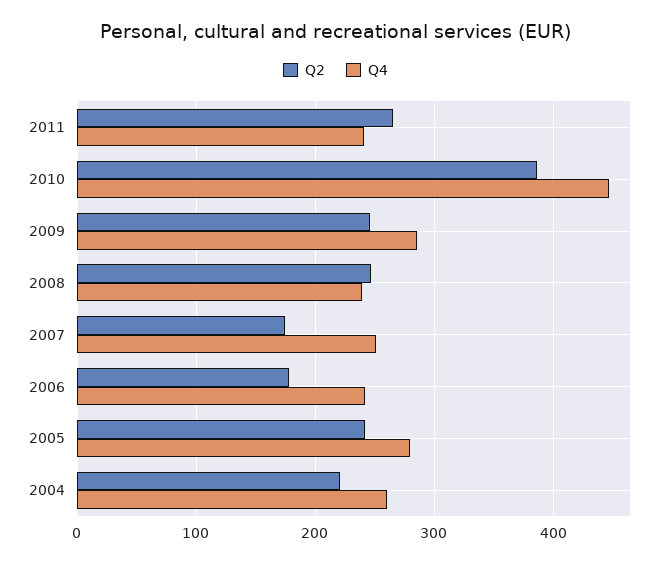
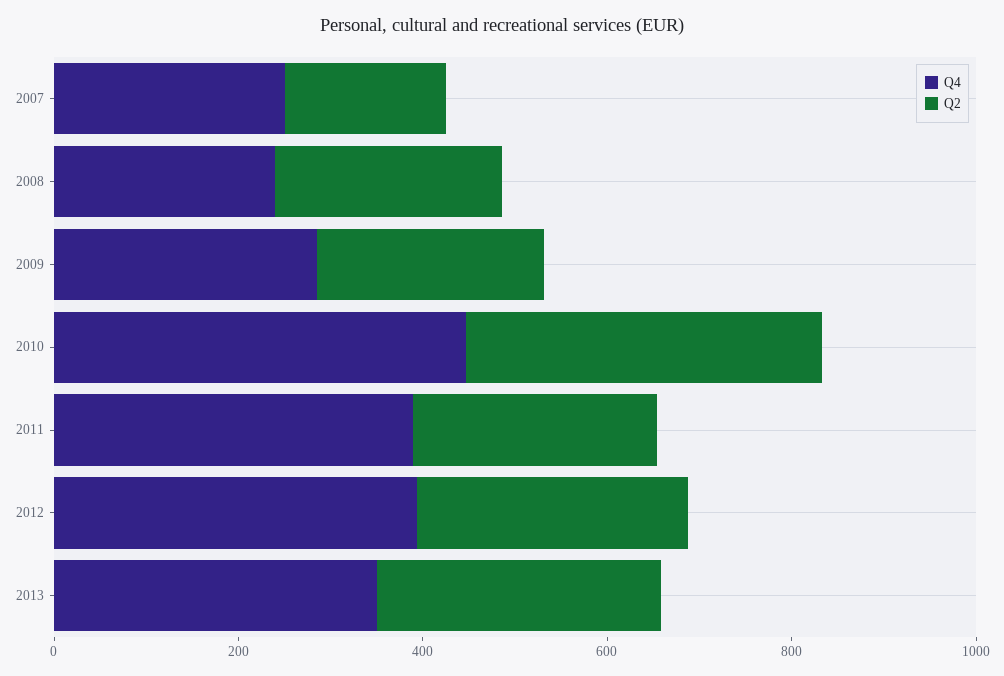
Q4, 2011: 240 -> 400
Q2, 2006: 180 -> none
Q4, 2006: 240 -> none
Q2, 2005: 240 -> none
Q4, 2005: 280 -> none
Q2, 2004: 220 -> none
Q4, 2004: 260 -> none
Q4, 2012: none -> 400
Q2, 2012: none -> 300
Q4, 2013: none -> 350
Q2, 2013: none -> 300

